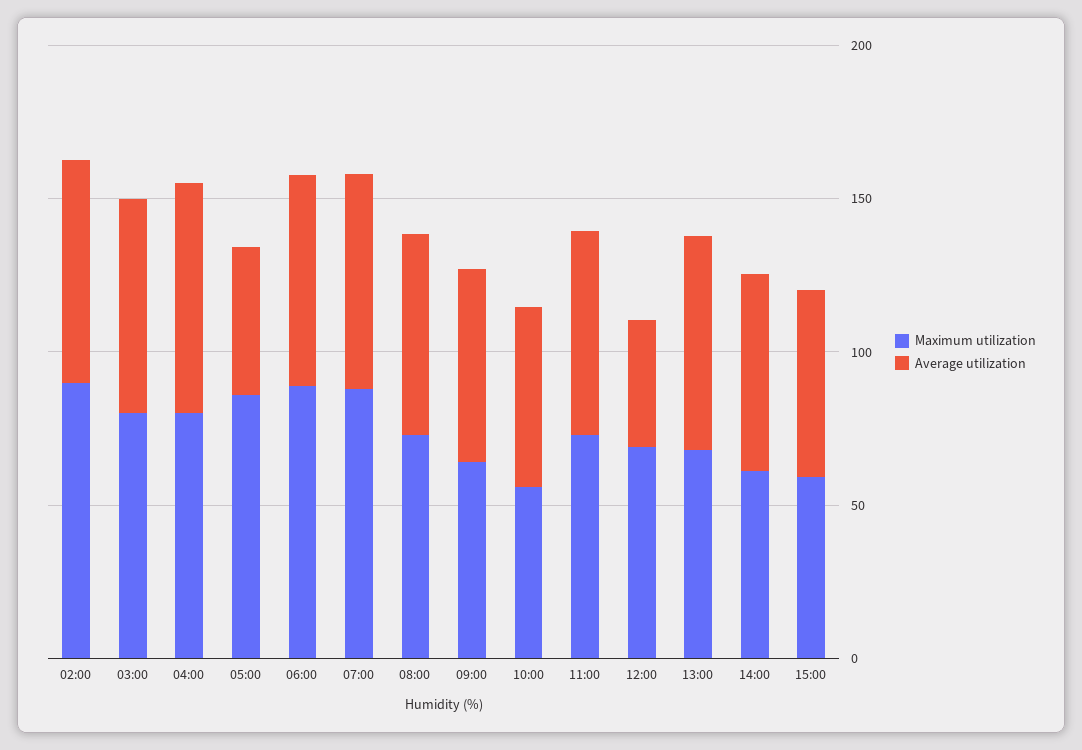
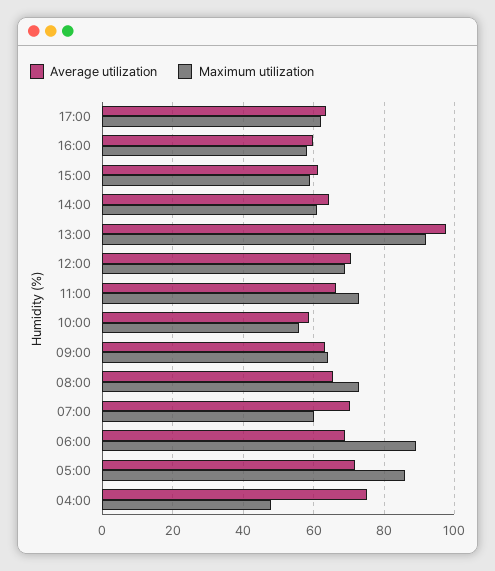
Maximum utilization, 02:00: 90 -> none
Average utilization, 02:00: 70 -> none
Maximum utilization, 03:00: 80 -> none
Average utilization, 03:00: 70 -> none
Maximum utilization, 04:00: 80 -> 48
Average utilization, 05:00: 50 -> 72
Maximum utilization, 07:00: 90 -> 60
Average utilization, 12:00: 40 -> 70
Maximum utilization, 13:00: 70 -> 92
Average utilization, 13:00: 70 -> 98
Average utilization, 17:00: none -> 64
Maximum utilization, 17:00: none -> 62
Average utilization, 16:00: none -> 60
Maximum utilization, 16:00: none -> 58

